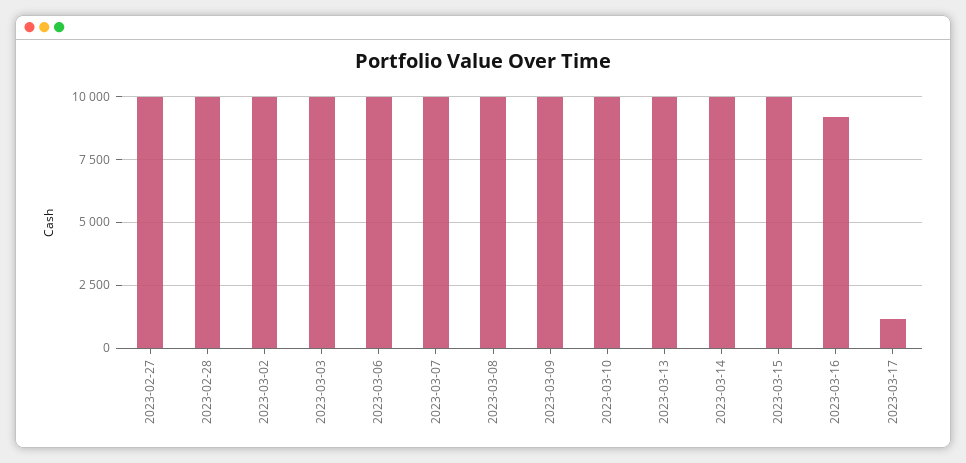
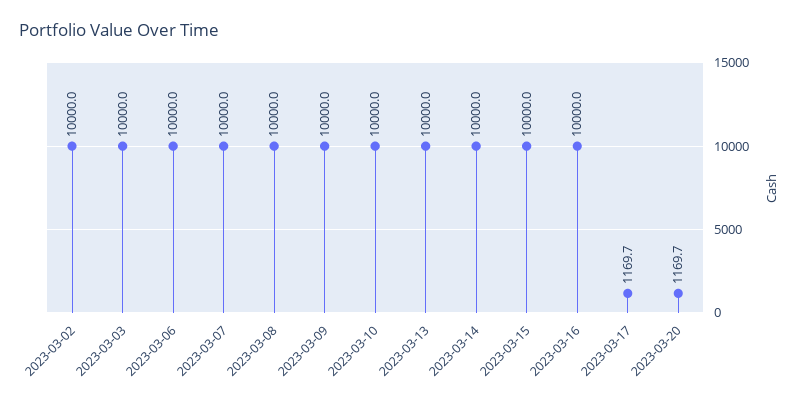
2023-02-27: 10000 -> none
2023-02-28: 10000 -> none
2023-03-16: 9250 -> 10000
2023-03-20: none -> 1169.7

